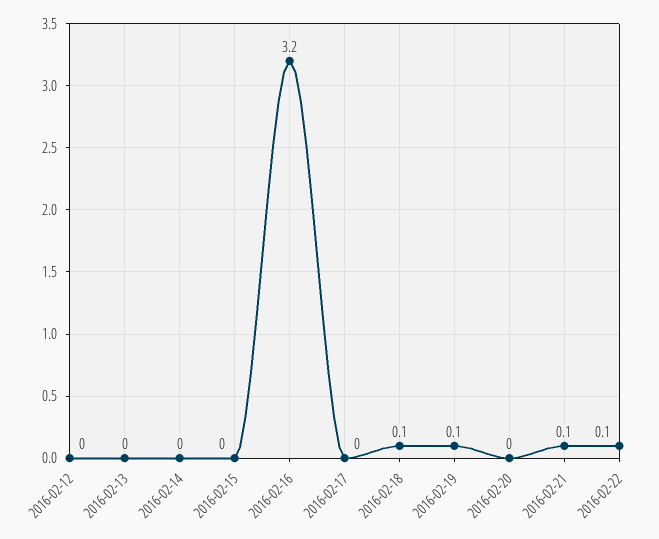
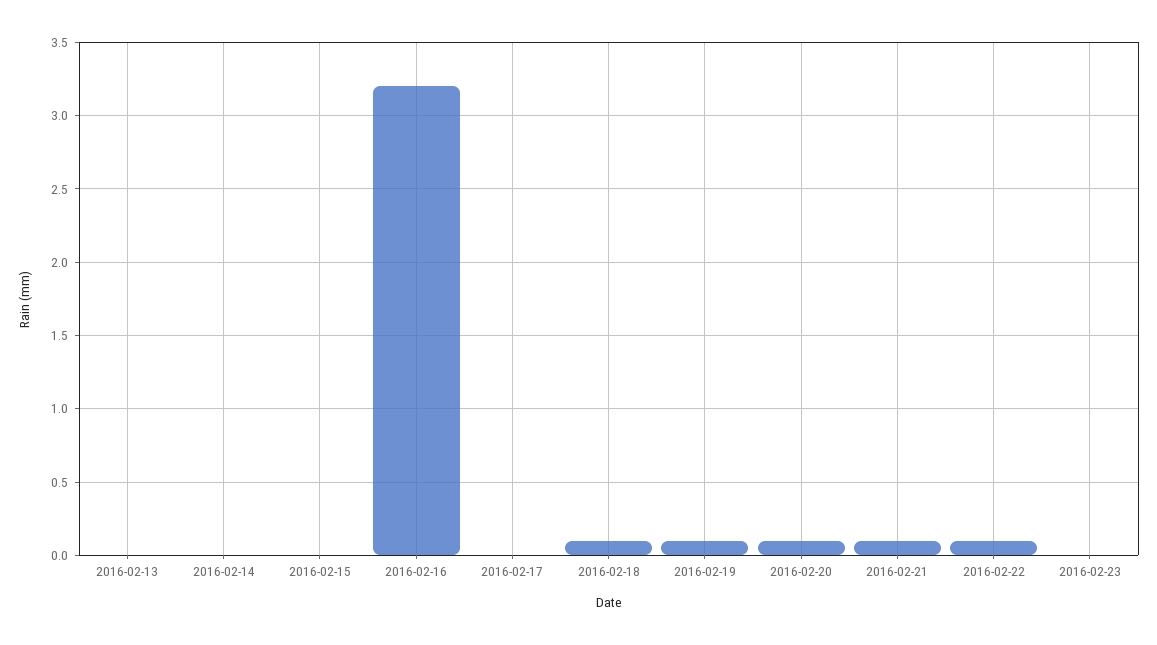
2016-02-12: 0 -> none
2016-02-20: 0 -> 0.1
2016-02-23: none -> 0

